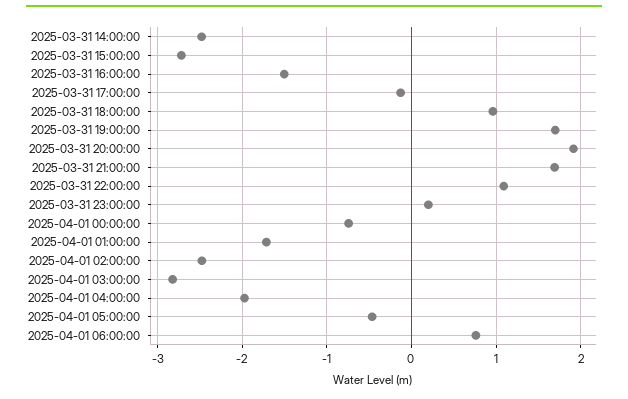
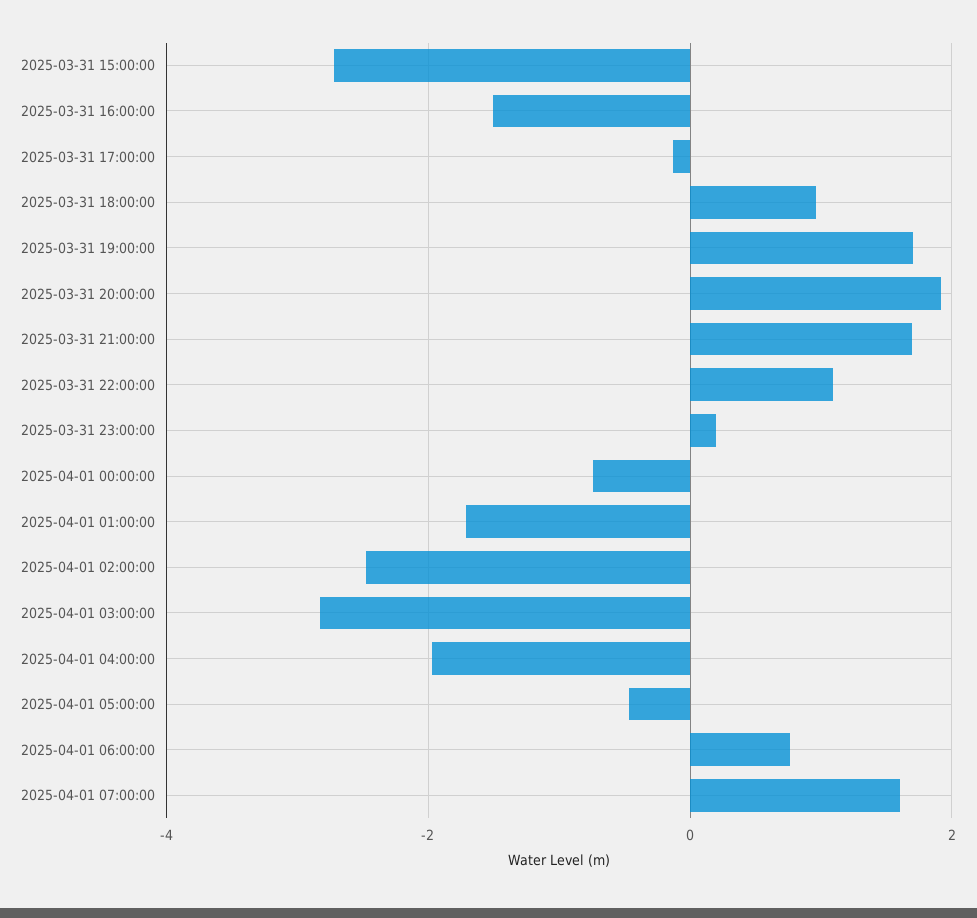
2025-03-31 14:00:00: -2.5 -> none
2025-04-01 07:00:00: none -> 1.6

